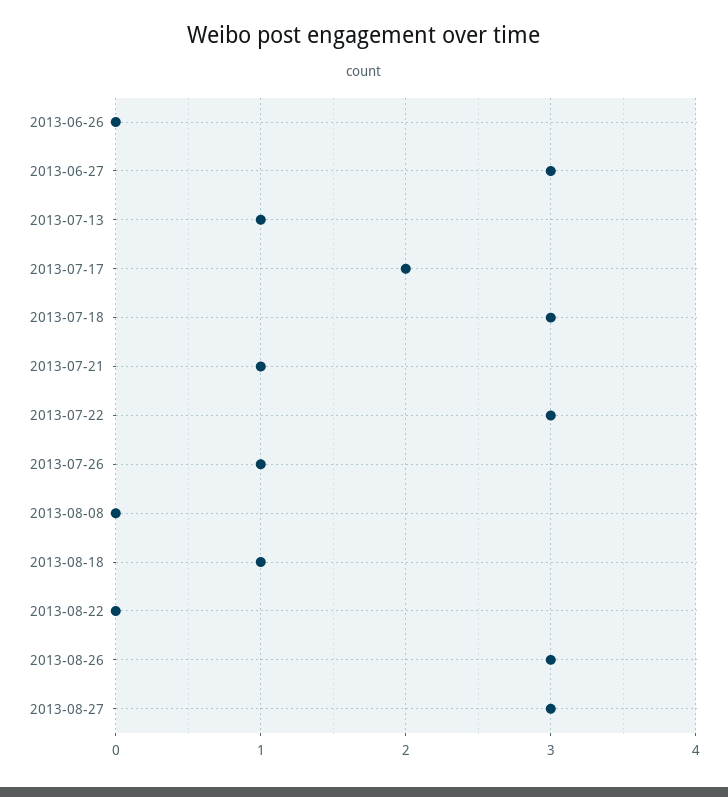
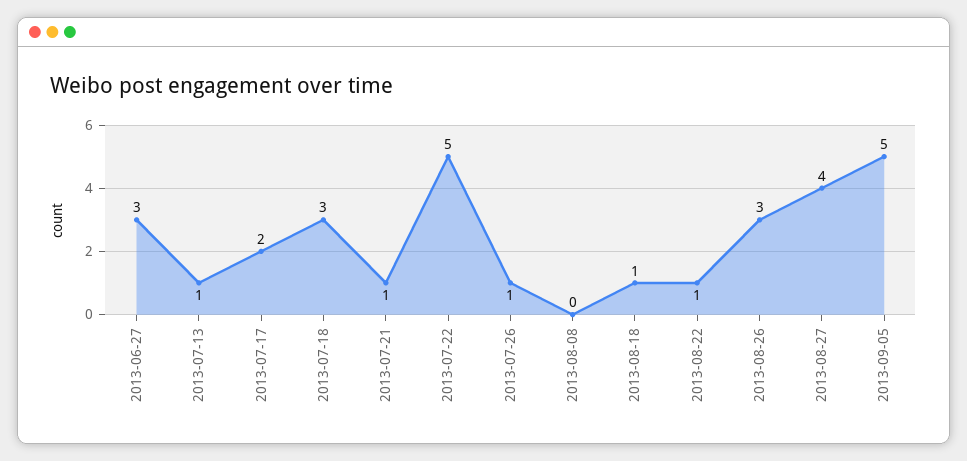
2013-06-26: 0 -> none
2013-07-22: 3 -> 5
2013-08-22: 0 -> 1
2013-08-27: 3 -> 4
2013-09-05: none -> 5

